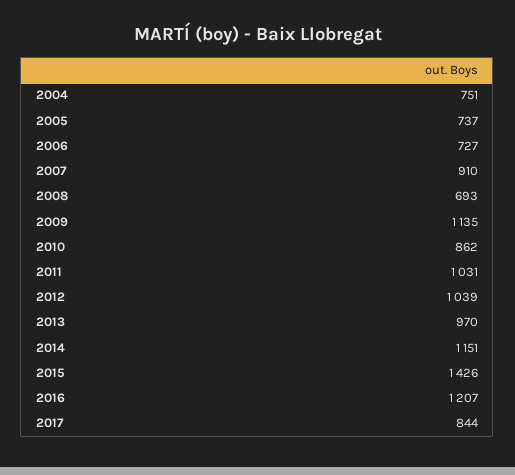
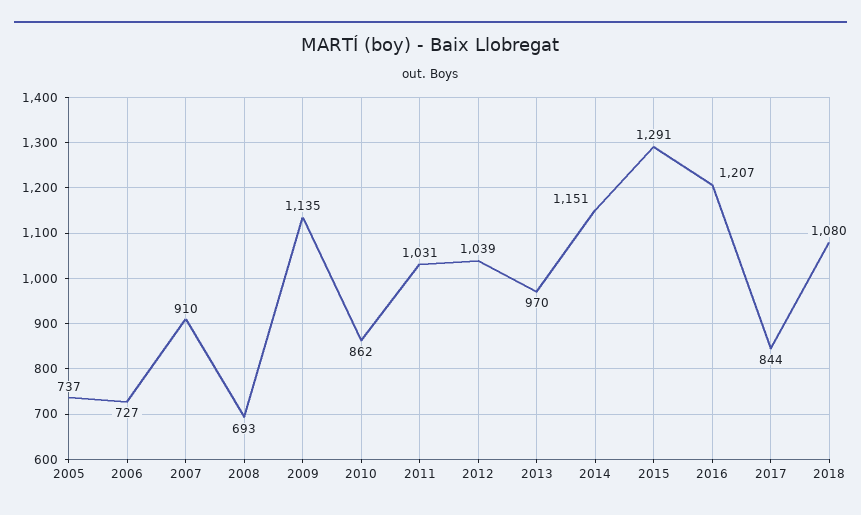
2004: 751 -> none
2015: 1426 -> 1291
2018: none -> 1080

